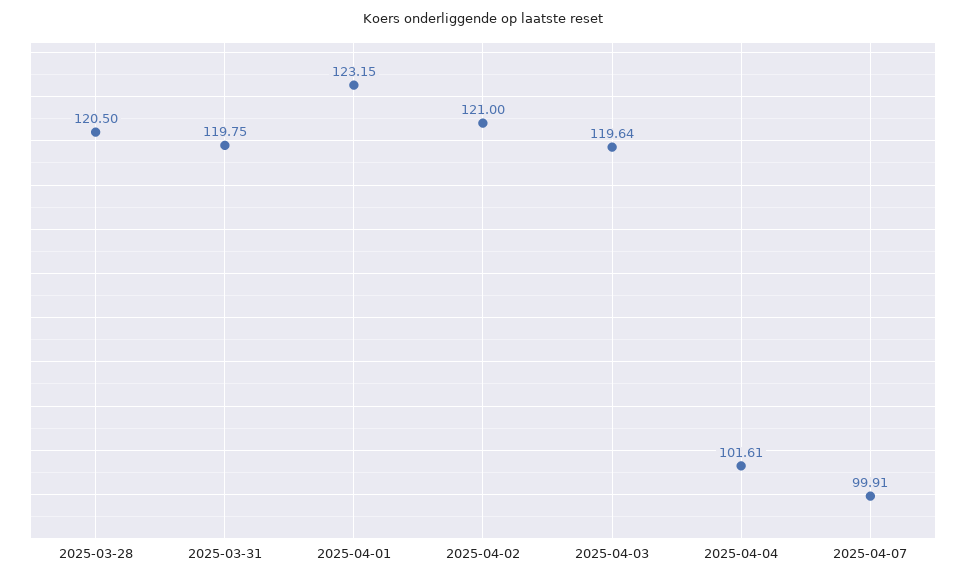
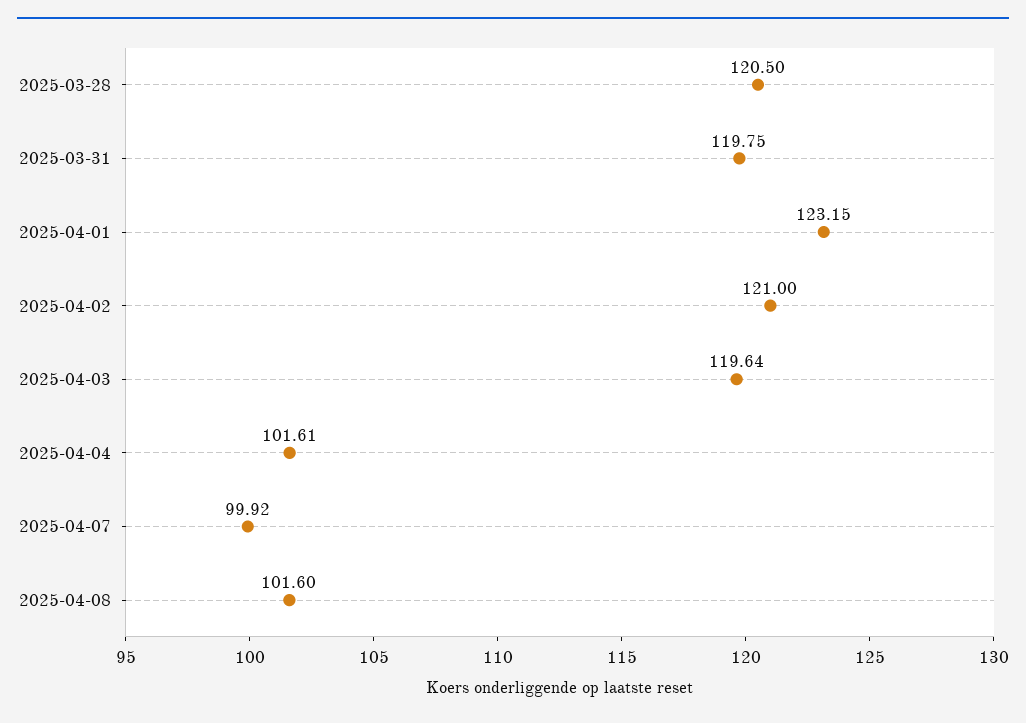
2025-04-07: 99.91 -> 99.92
2025-04-08: none -> 101.6

